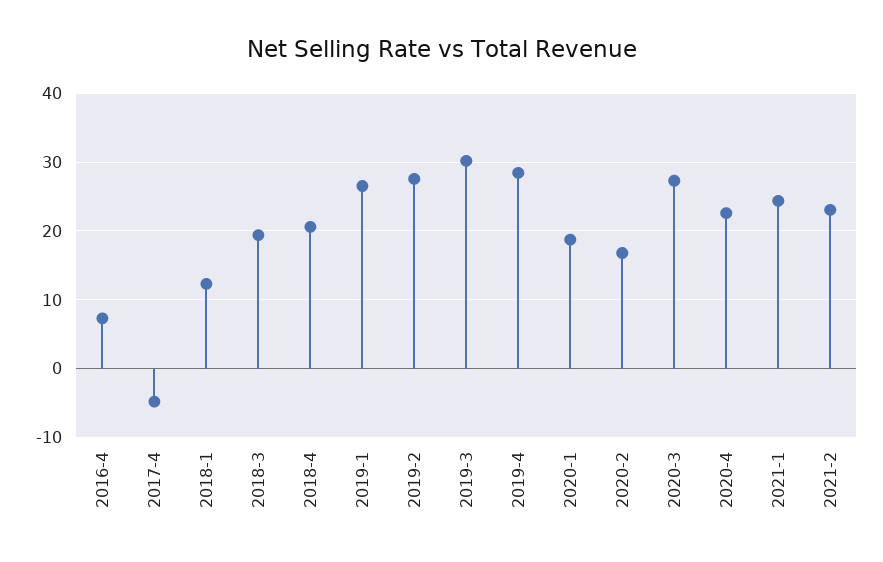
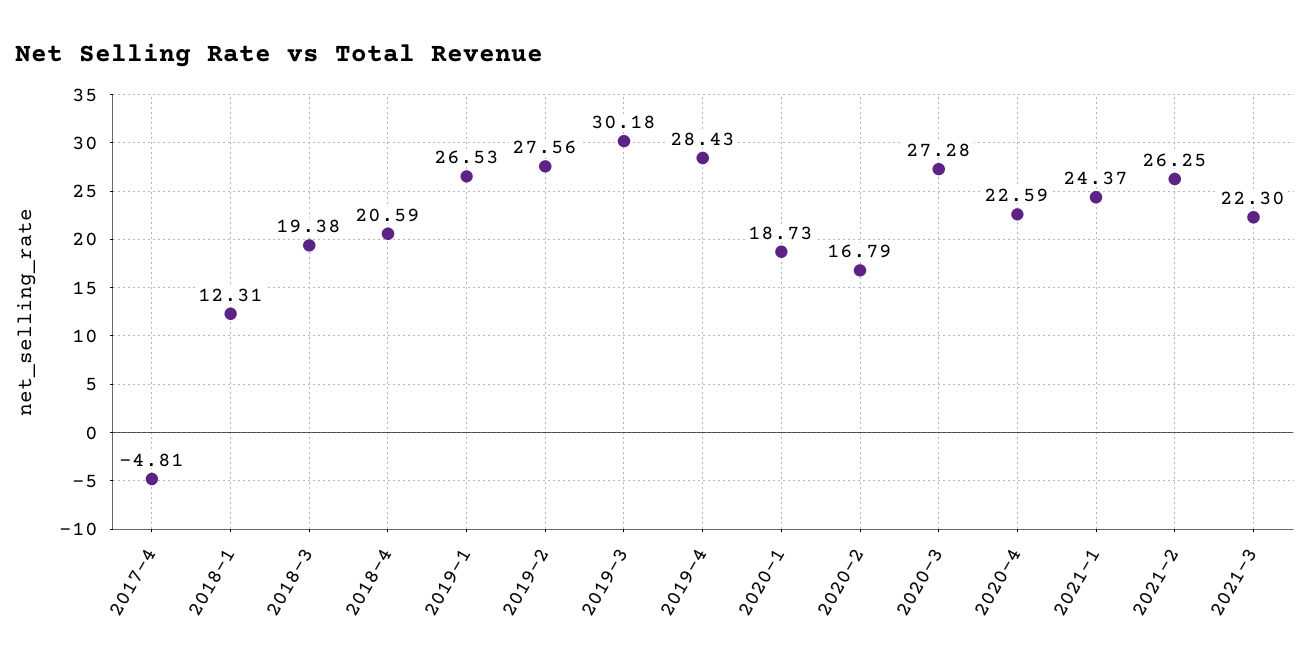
2016-4: 7 -> none
2021-2: 23 -> 26.25
2021-3: none -> 22.3

